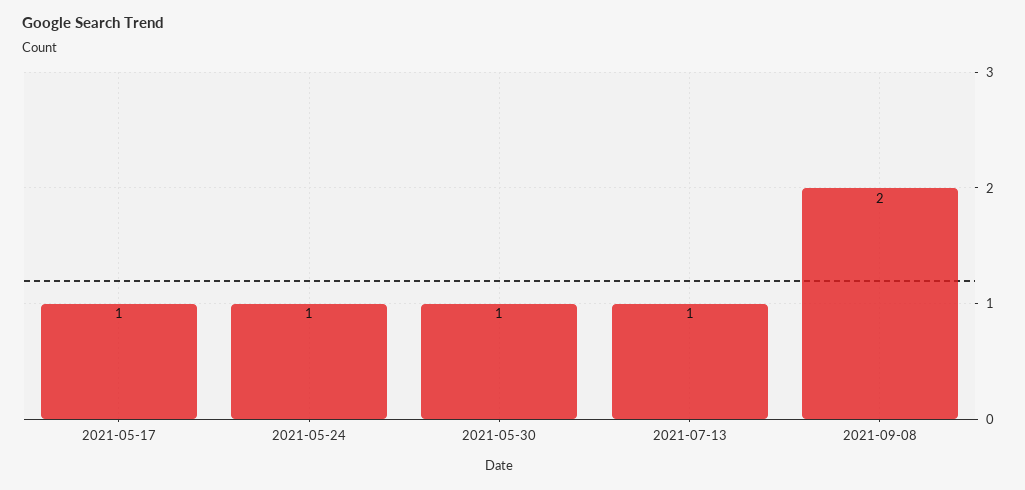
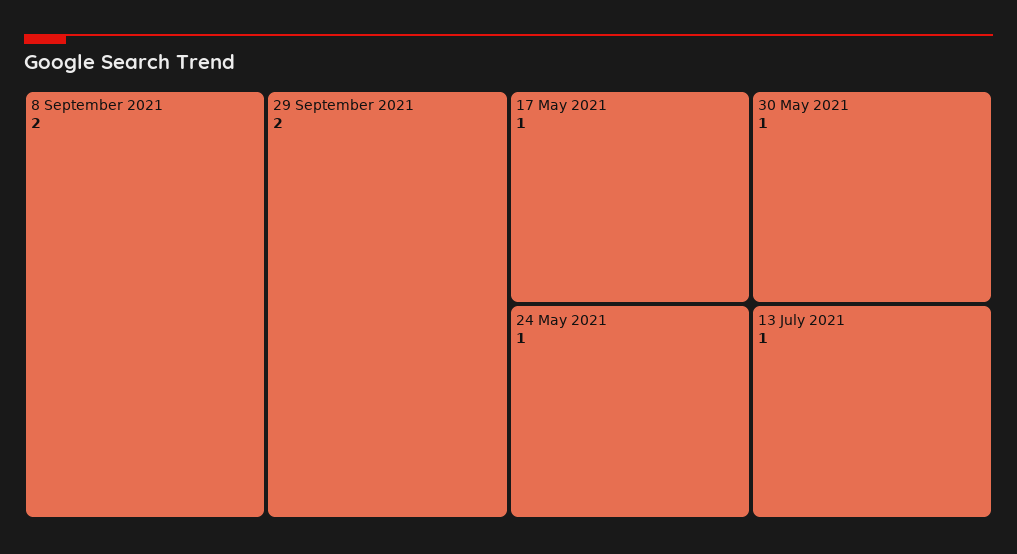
29 September 2021: none -> 2

